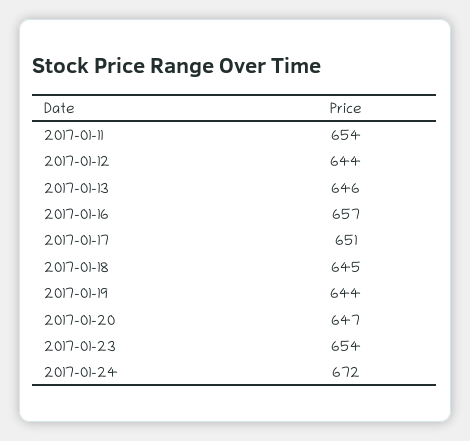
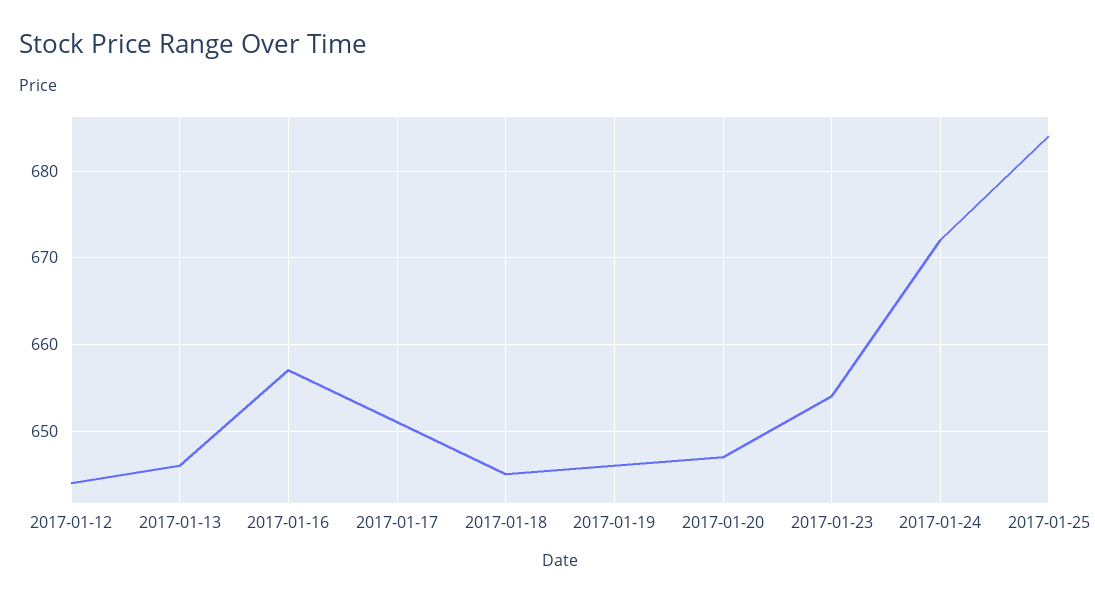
2017-01-11: 654 -> none
2017-01-19: 644 -> 646
2017-01-25: none -> 684

